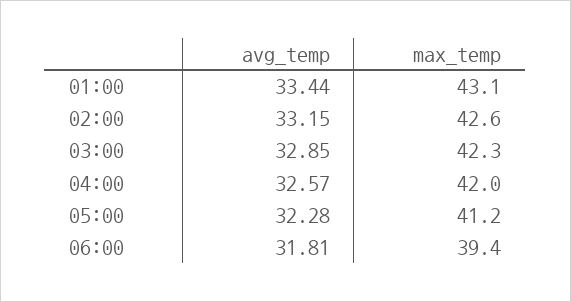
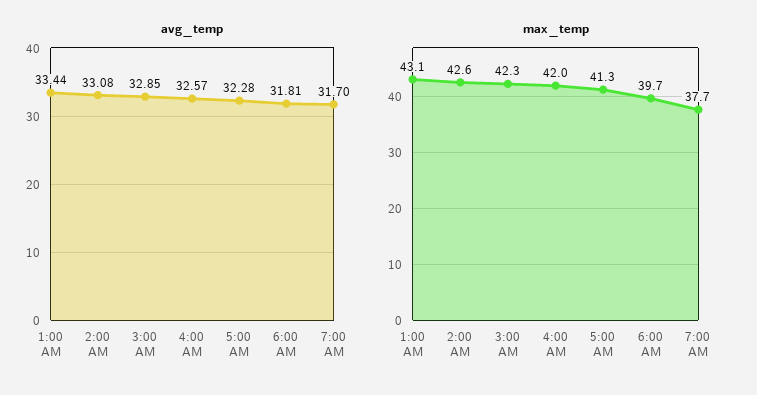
avg_temp, 02:00: 33.15 -> 33.08
max_temp, 05:00: 41.2 -> 41.3
max_temp, 06:00: 39.4 -> 39.7
avg_temp, 7:00 AM: none -> 31.7
max_temp, 7:00 AM: none -> 37.7

